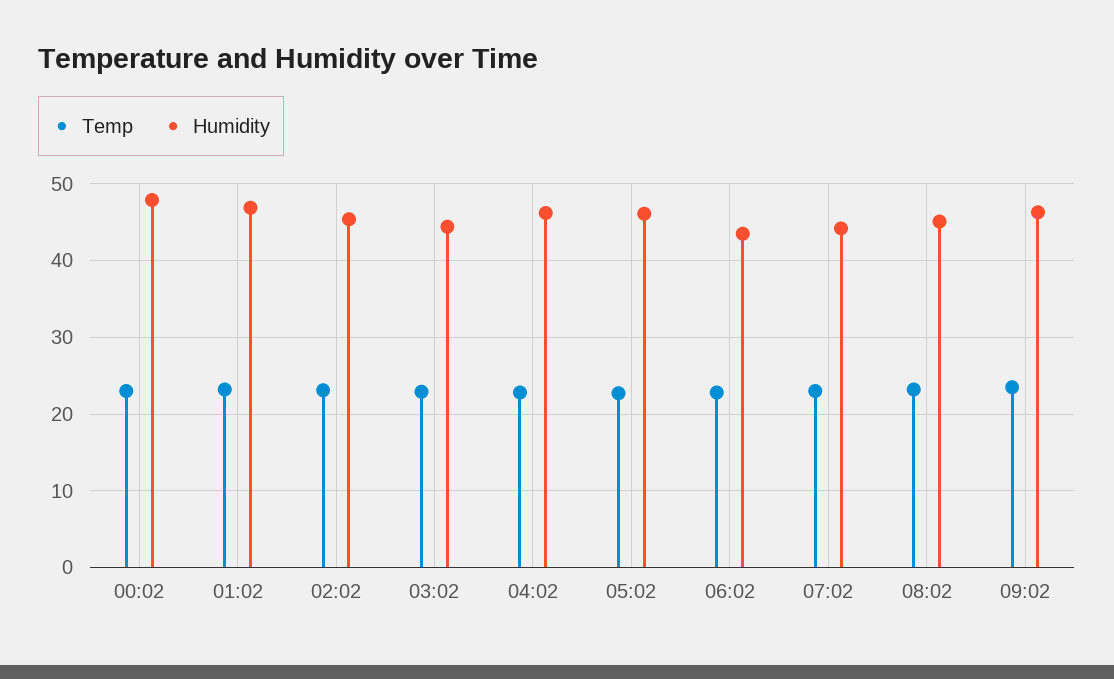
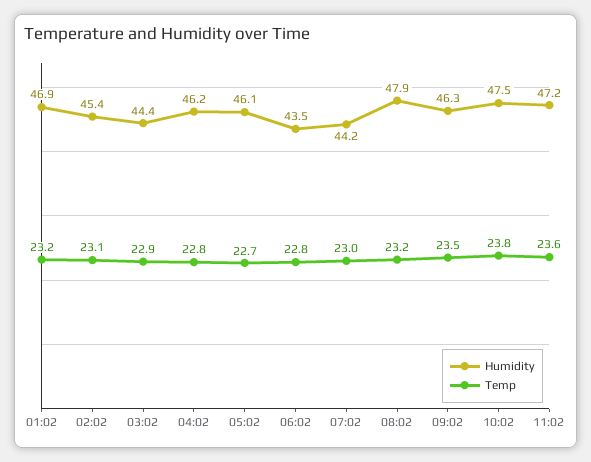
Temp, 00:02: 23 -> none
Humidity, 00:02: 48 -> none
Humidity, 08:02: 45 -> 47.9
Humidity, 10:02: none -> 47.5
Temp, 10:02: none -> 23.8
Humidity, 11:02: none -> 47.2
Temp, 11:02: none -> 23.6

